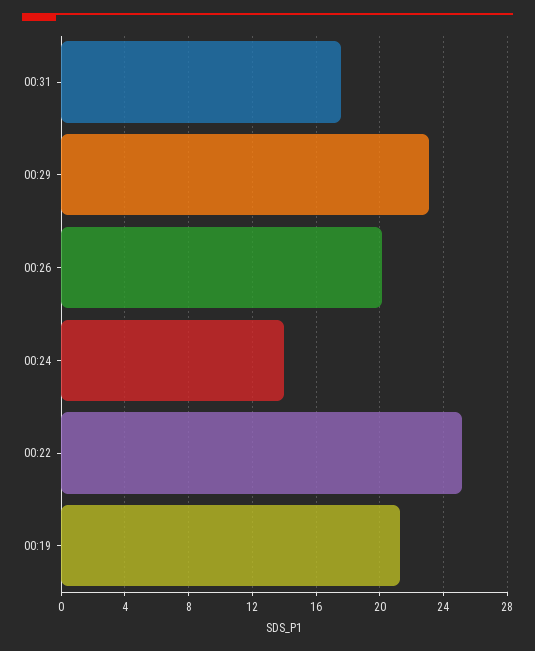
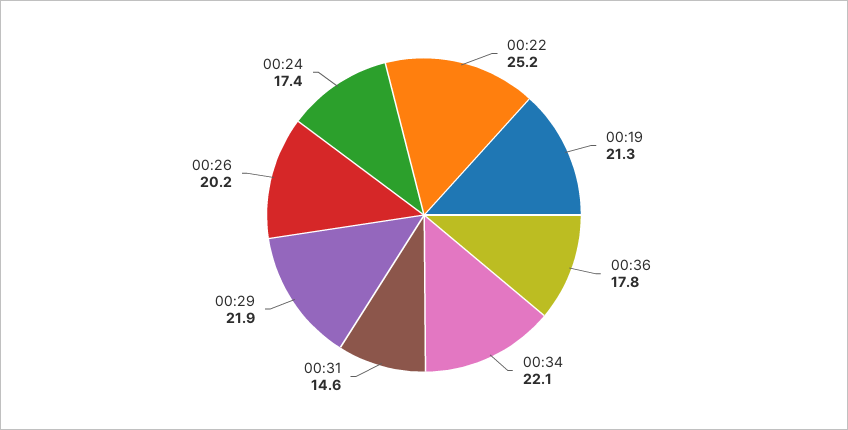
00:31: 17.5 -> 14.6
00:29: 23 -> 21.9
00:24: 14 -> 17.4
00:36: none -> 17.8
00:34: none -> 22.1

